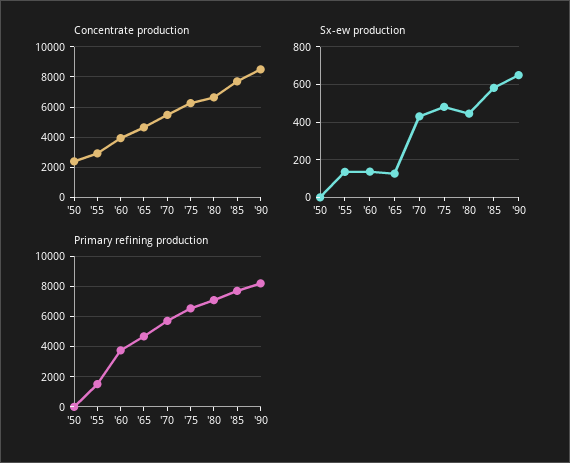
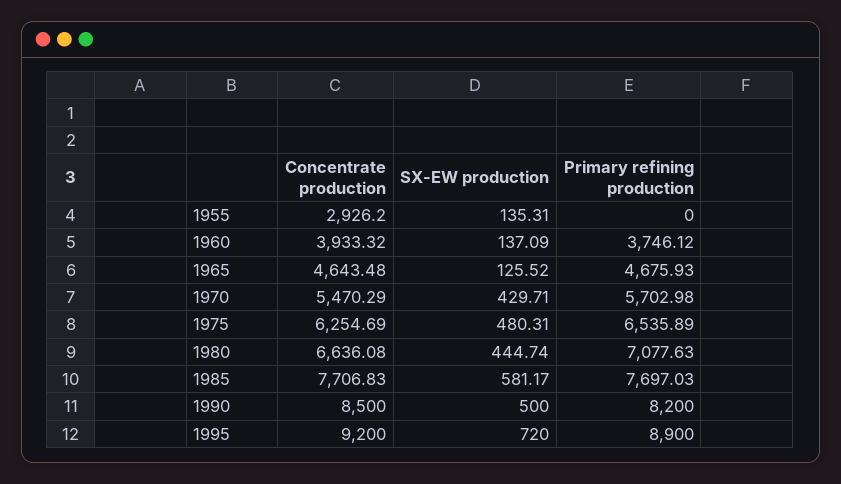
Concentrate production, '50: 2500 -> none
Sx-ew production, '50: 0 -> none
Sx-ew production, '90: 650 -> 500
Primary refining production, '50: 0 -> none
Primary refining production, '55: 1500 -> 0
Concentrate production, 1995: none -> 9200
Sx-ew production, 1995: none -> 720
Primary refining production, 1995: none -> 8900

